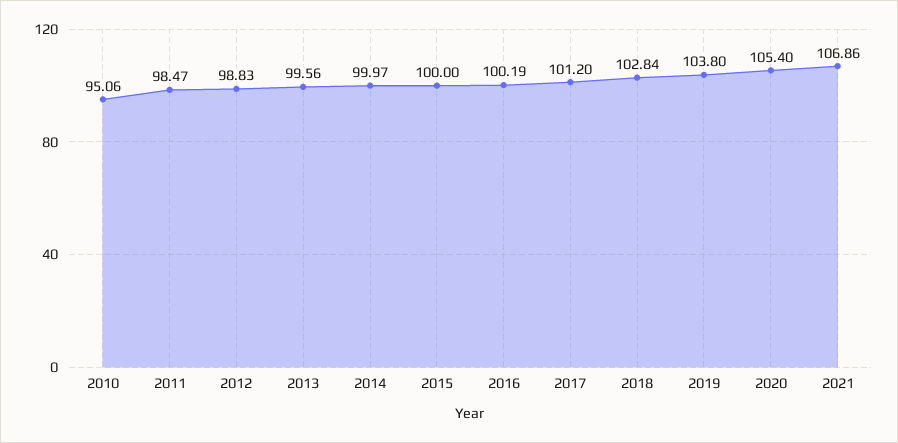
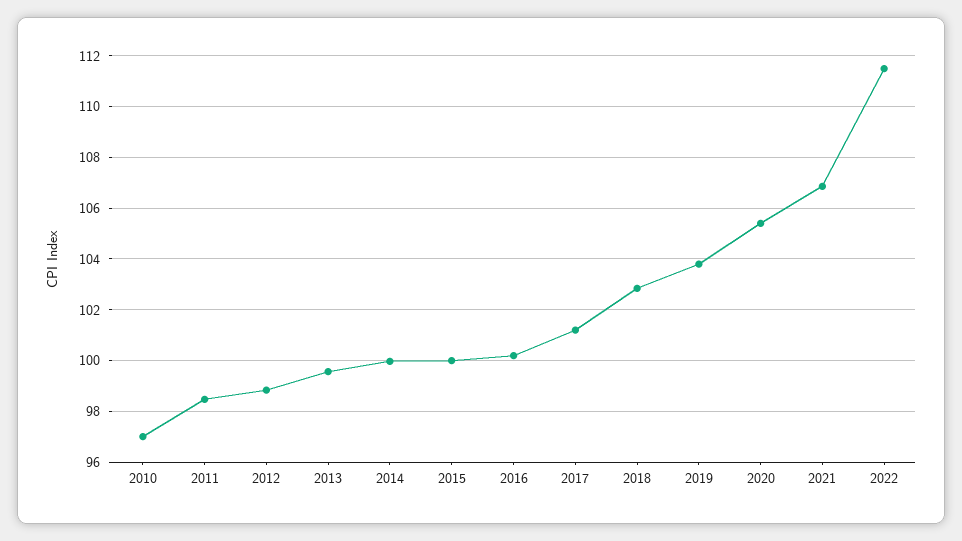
2010: 95.06 -> 97
2022: none -> 111.5

